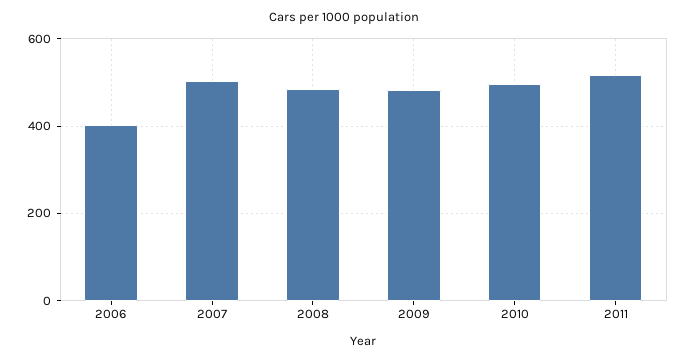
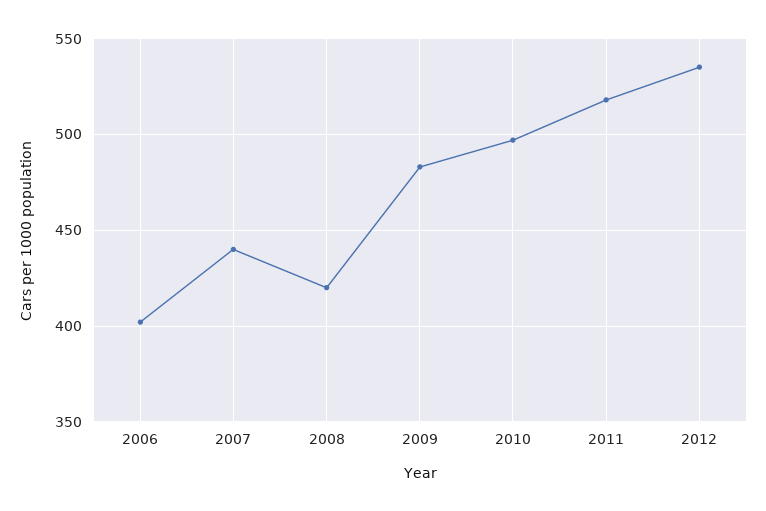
2007: 500 -> 440
2008: 480 -> 420
2012: none -> 535

